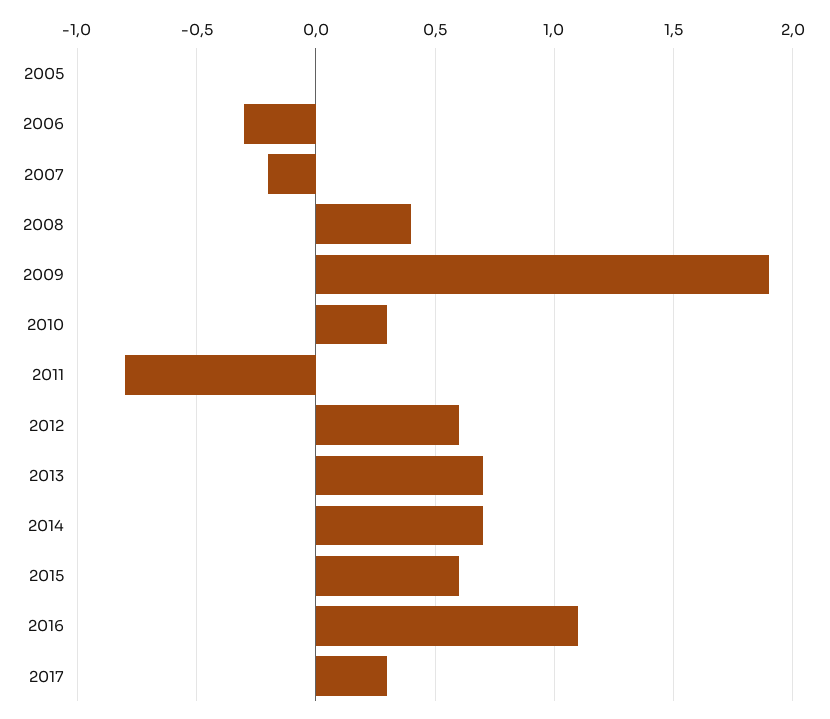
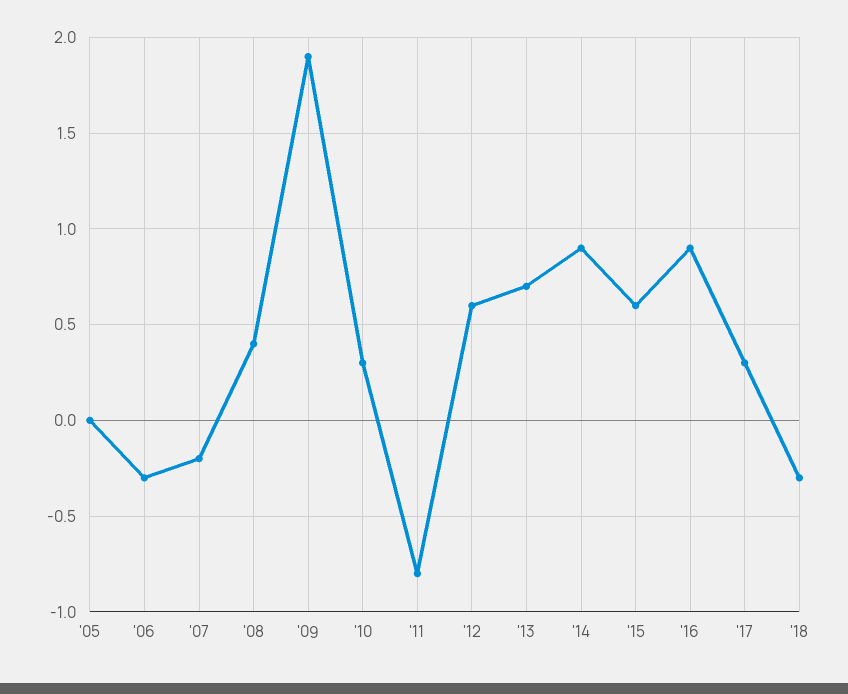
2014: 0.7 -> 0.9
2016: 1.1 -> 0.9
'18: none -> -0.3

